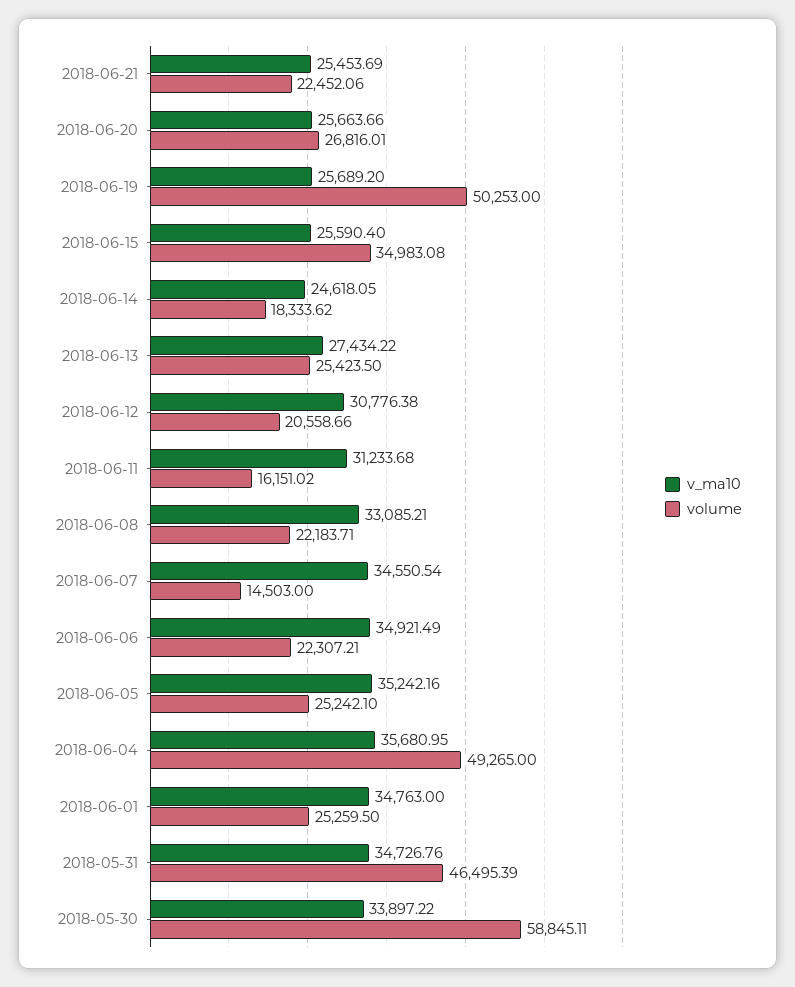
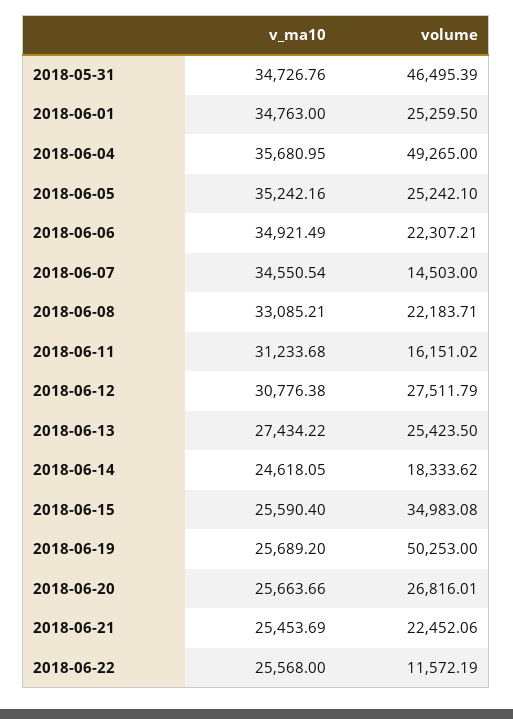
volume, 2018-06-12: 20558.66 -> 27511.79
v_ma10, 2018-05-30: 33897.22 -> none
volume, 2018-05-30: 58845.11 -> none
v_ma10, 2018-06-22: none -> 25568
volume, 2018-06-22: none -> 11572.19

